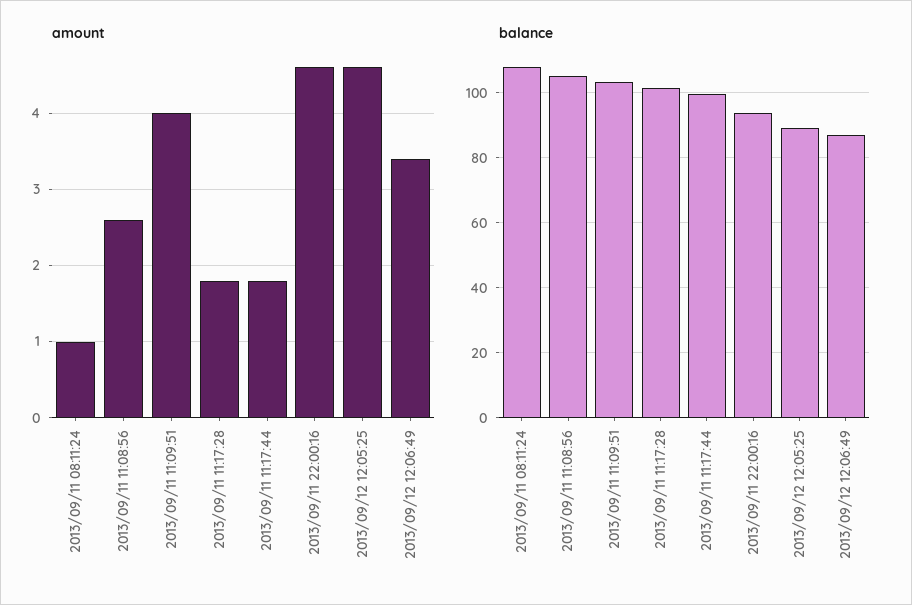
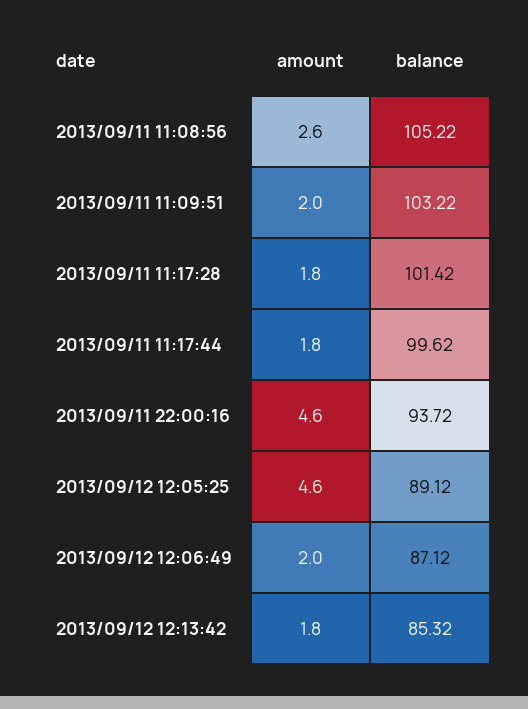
amount, 2013/09/11 08:11:24: 1 -> none
amount, 2013/09/11 11:09:51: 4 -> 2
amount, 2013/09/12 12:06:49: 3.4 -> 2
balance, 2013/09/11 08:11:24: 108 -> none
amount, 2013/09/12 12:13:42: none -> 1.8
balance, 2013/09/12 12:13:42: none -> 85.32

